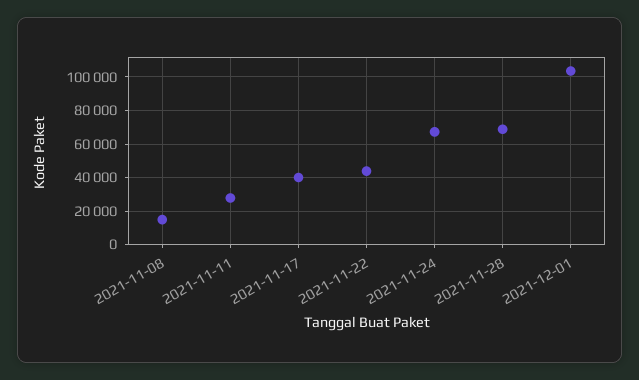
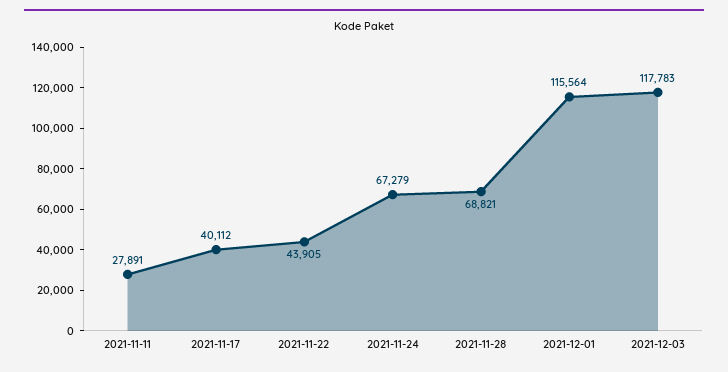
2021-11-08: 15000 -> none
2021-12-01: 105000 -> 115564
2021-12-03: none -> 117783

